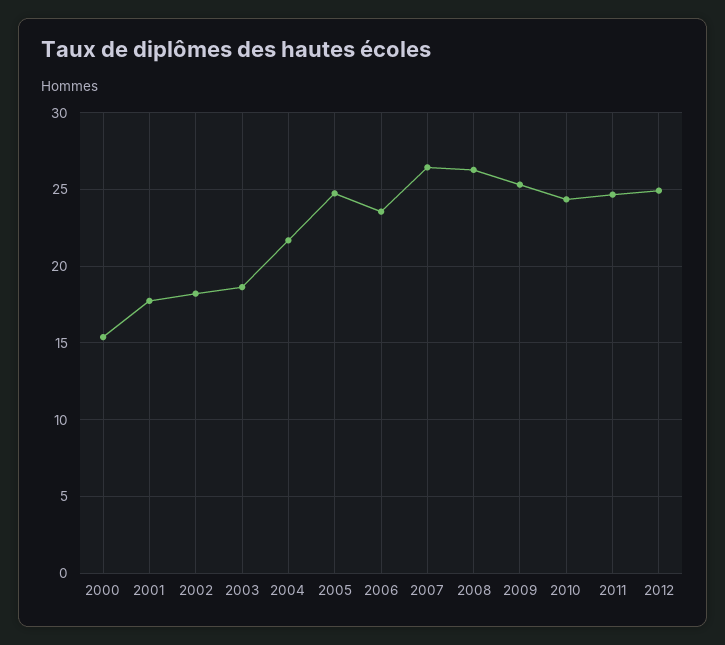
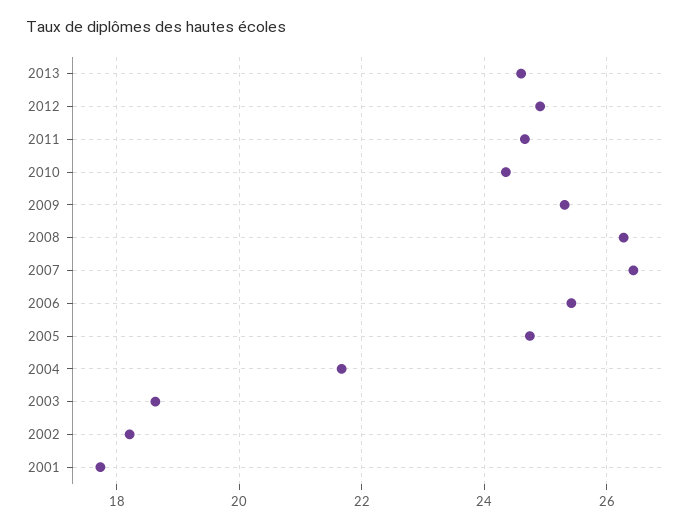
2000: 15.5 -> none
2006: 23.5 -> 25.4
2013: none -> 24.6

